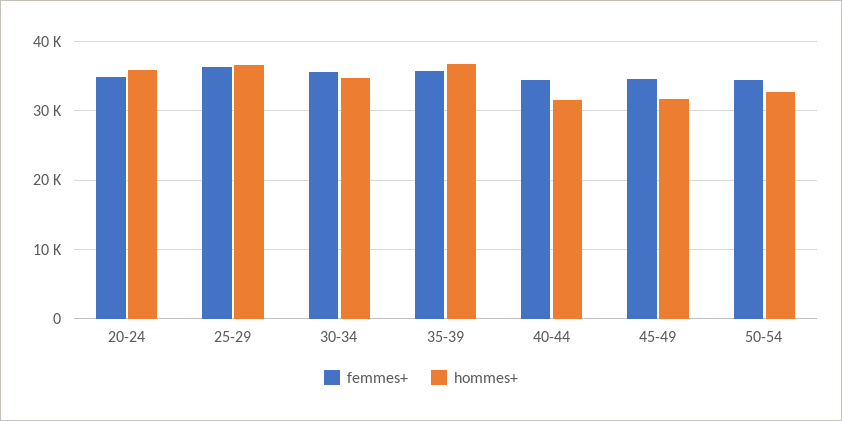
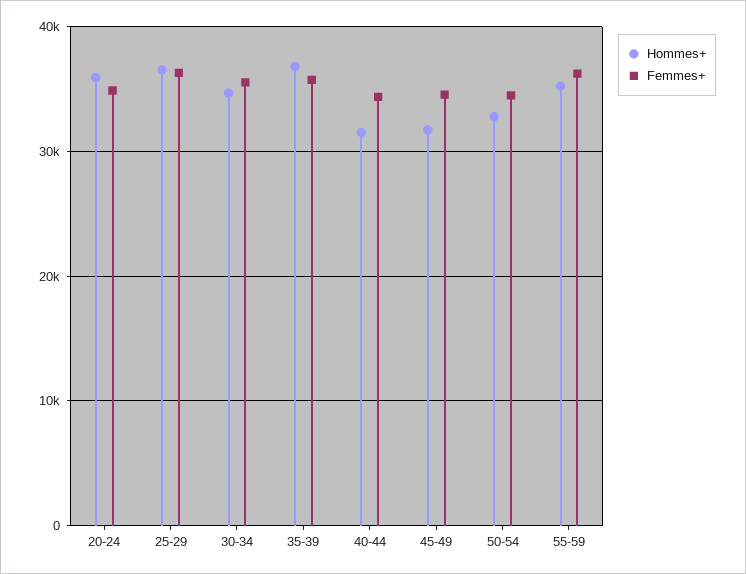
hommes+, 55-59: none -> 35000
femmes+, 55-59: none -> 36000

